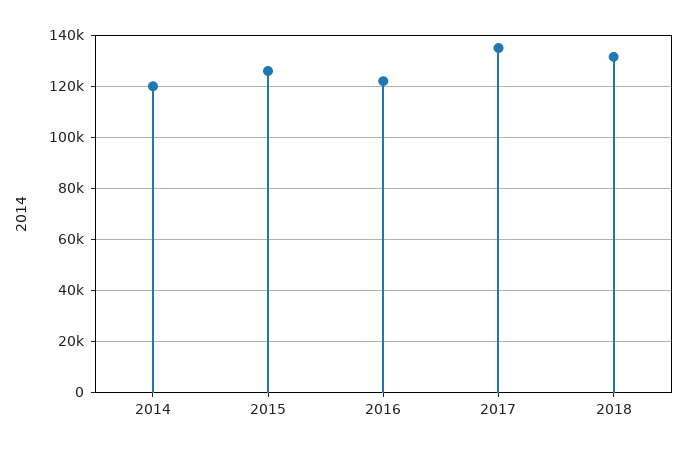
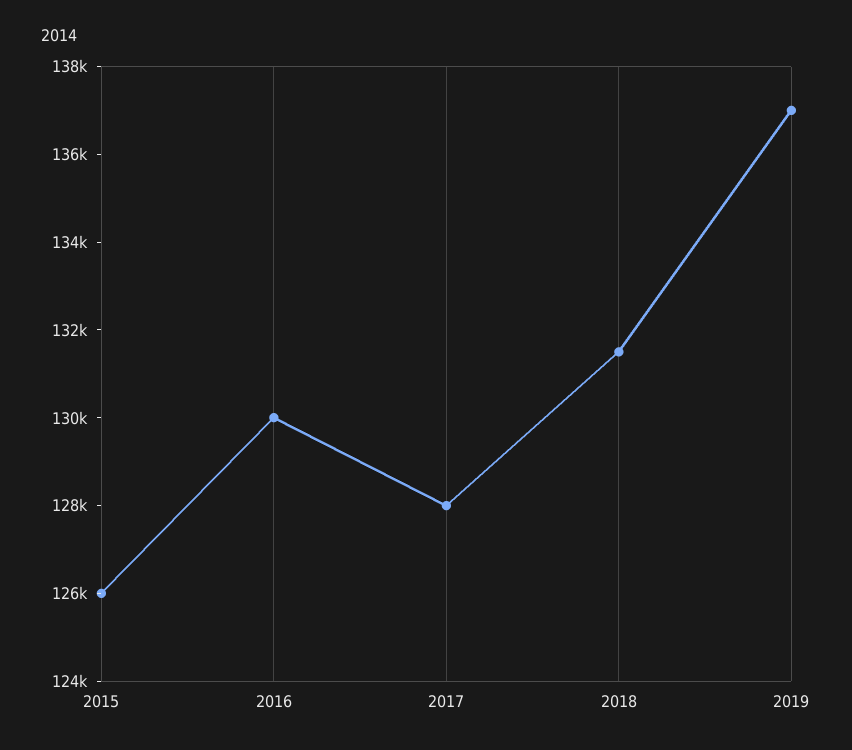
2014: 120000 -> none
2016: 122500 -> 130000
2017: 135000 -> 128000
2019: none -> 137000

